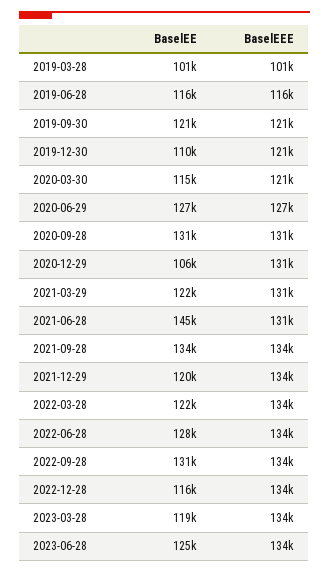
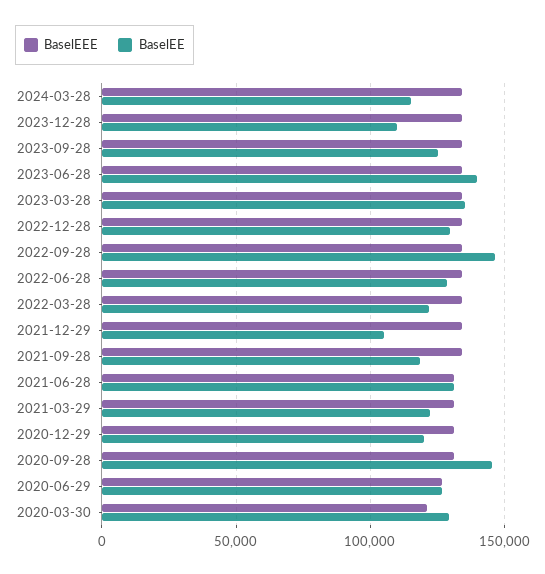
BaselEE, 2019-03-28: 101000 -> none
BaselEEE, 2019-03-28: 101000 -> none
BaselEE, 2019-06-28: 116000 -> none
BaselEEE, 2019-06-28: 116000 -> none
BaselEE, 2019-09-30: 121000 -> none
BaselEEE, 2019-09-30: 121000 -> none
BaselEE, 2019-12-30: 110000 -> none
BaselEEE, 2019-12-30: 121000 -> none
BaselEE, 2020-03-30: 115000 -> 130000
BaselEE, 2020-09-28: 131000 -> 145000
BaselEE, 2020-12-29: 106000 -> 120000
BaselEE, 2021-06-28: 145000 -> 130000
BaselEE, 2021-09-28: 134000 -> 120000
BaselEE, 2021-12-29: 120000 -> 105000
BaselEE, 2022-09-28: 131000 -> 145000
BaselEE, 2022-12-28: 116000 -> 130000
BaselEE, 2023-03-28: 119000 -> 135000
BaselEE, 2023-06-28: 125000 -> 140000
BaselEEE, 2024-03-28: none -> 135000
BaselEE, 2024-03-28: none -> 115000
BaselEEE, 2023-12-28: none -> 135000
BaselEE, 2023-12-28: none -> 110000
BaselEEE, 2023-09-28: none -> 135000
BaselEE, 2023-09-28: none -> 125000

